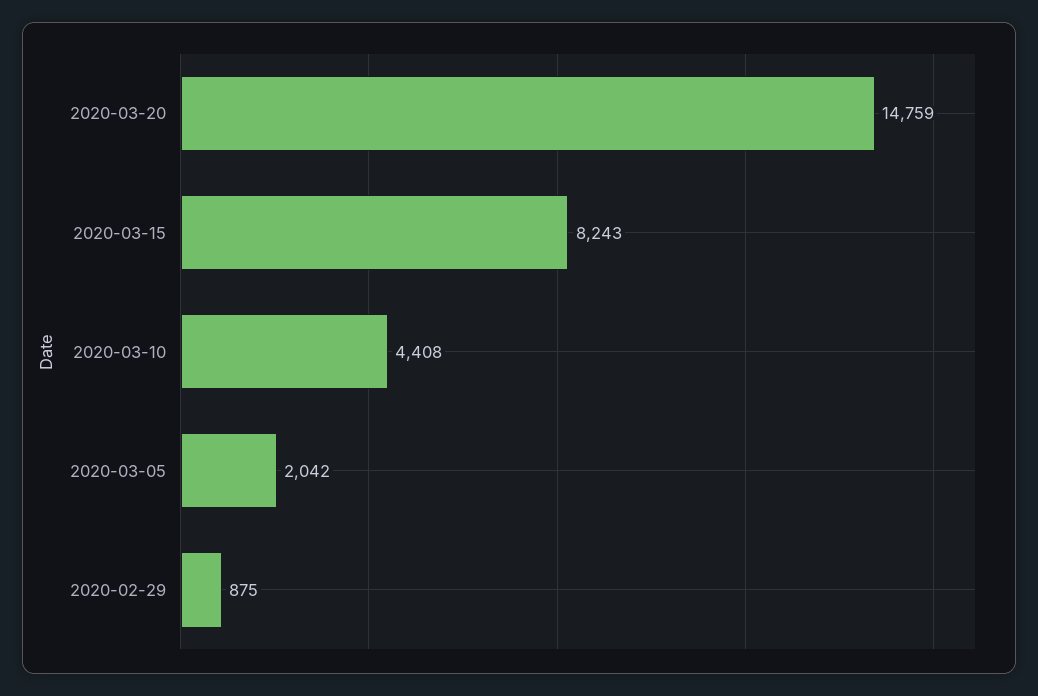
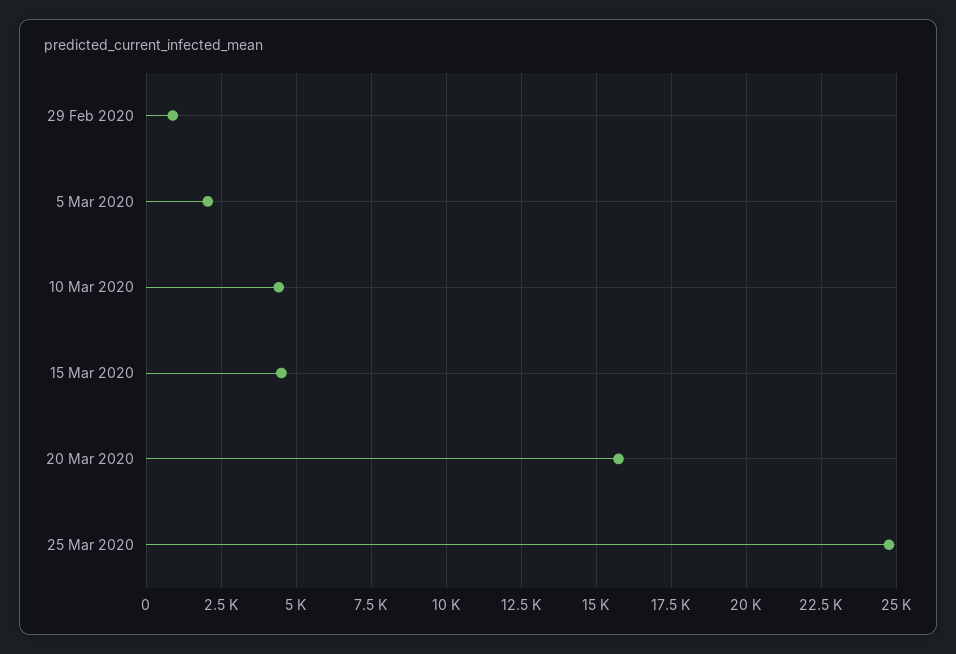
2020-03-20: 14759 -> 15750
2020-03-15: 8243 -> 4500
25 Mar 2020: none -> 24750

